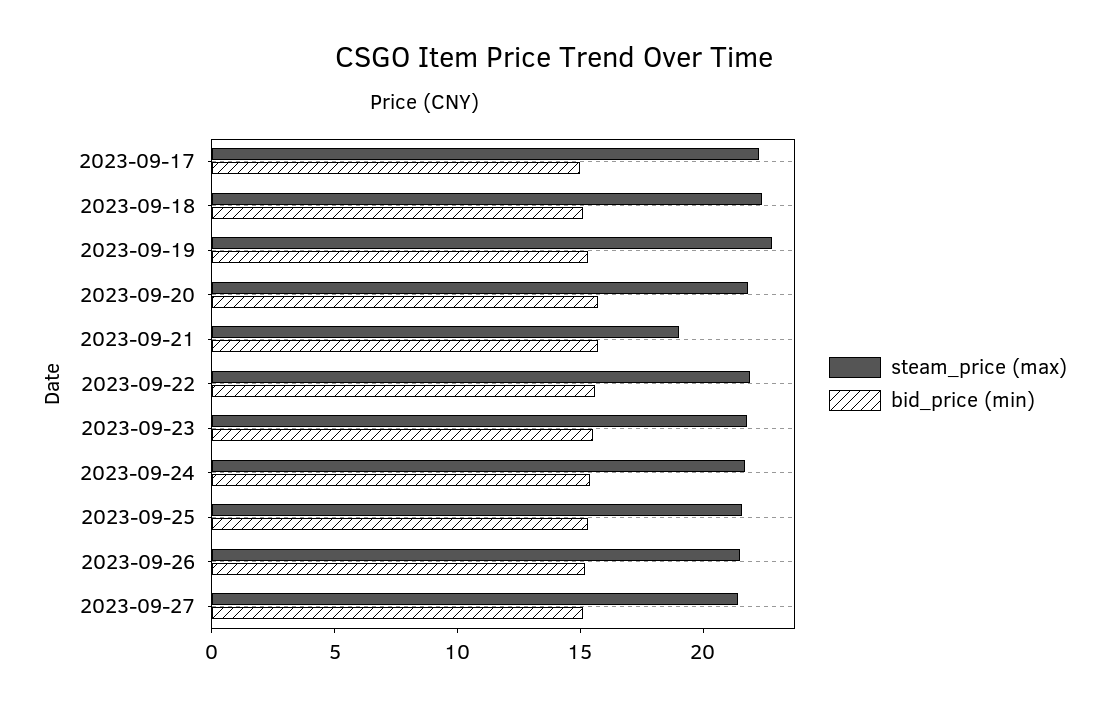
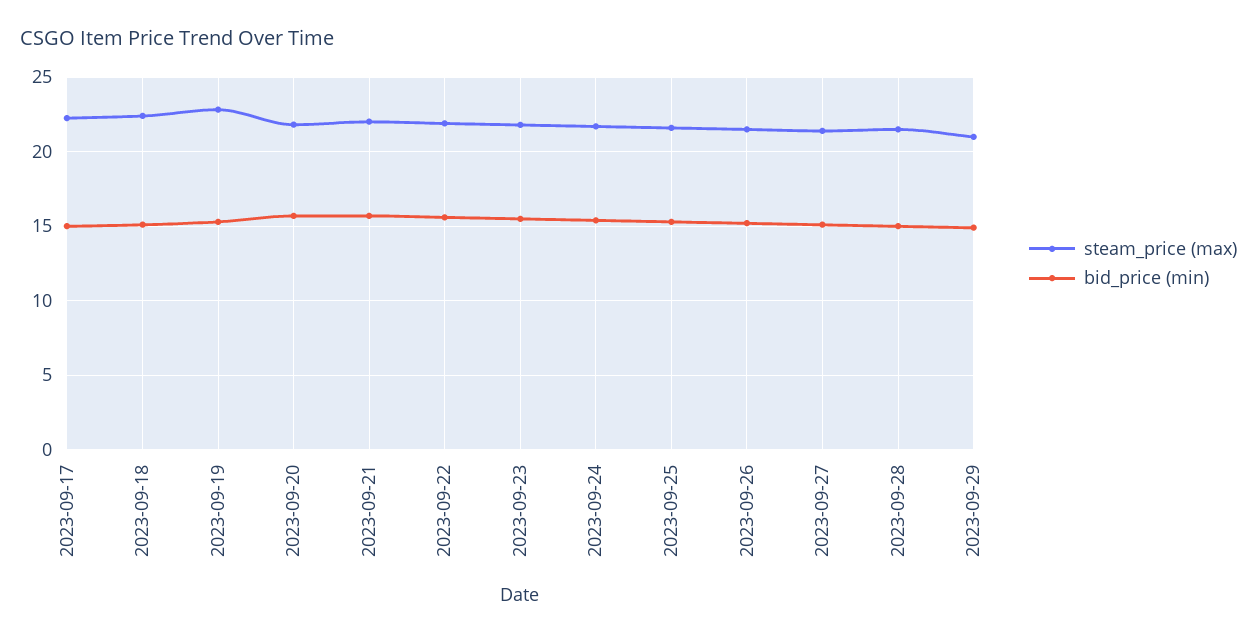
steam_price (max), 2023-09-21: 19 -> 22
steam_price (max), 2023-09-28: none -> 21.5
bid_price (min), 2023-09-28: none -> 15
steam_price (max), 2023-09-29: none -> 21
bid_price (min), 2023-09-29: none -> 15

